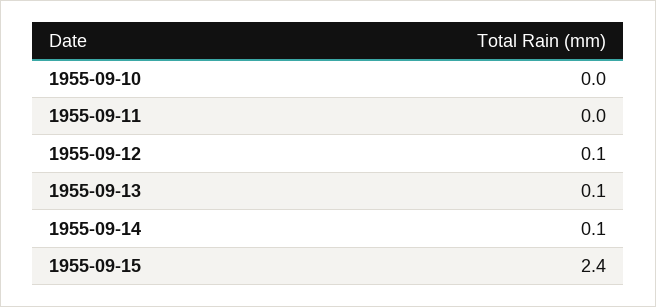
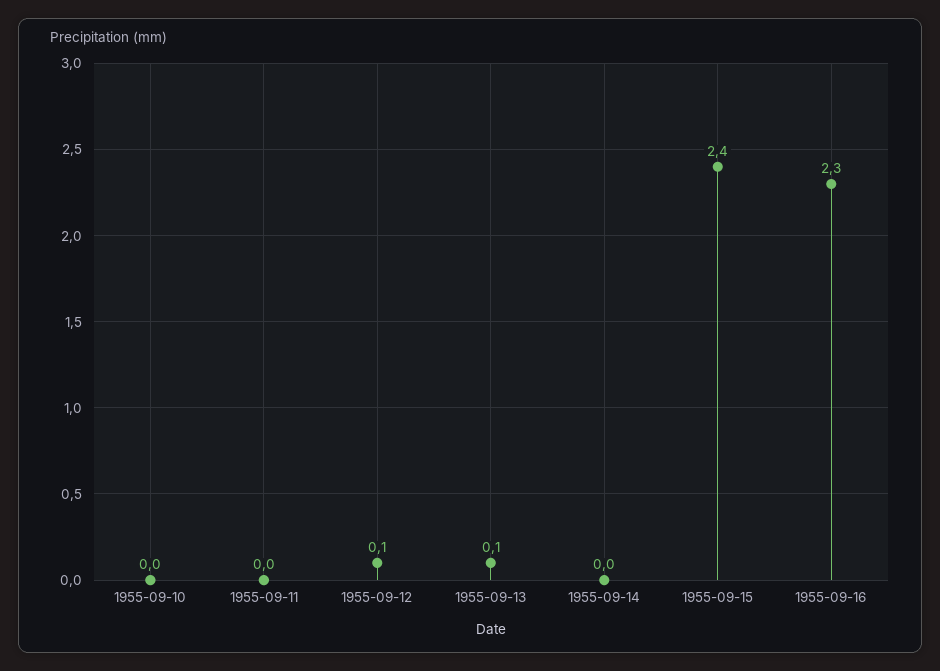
1955-09-14: 0.1 -> 0
1955-09-16: none -> 2.3

